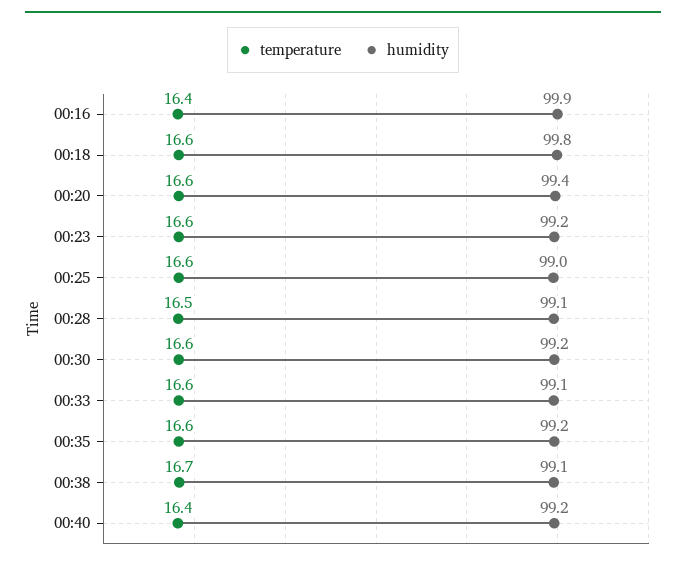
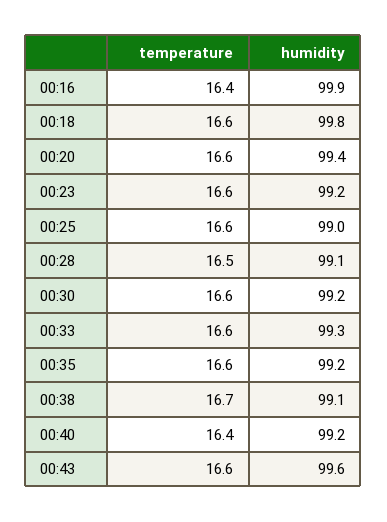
humidity, 00:33: 99.1 -> 99.3
temperature, 00:43: none -> 16.6
humidity, 00:43: none -> 99.6

